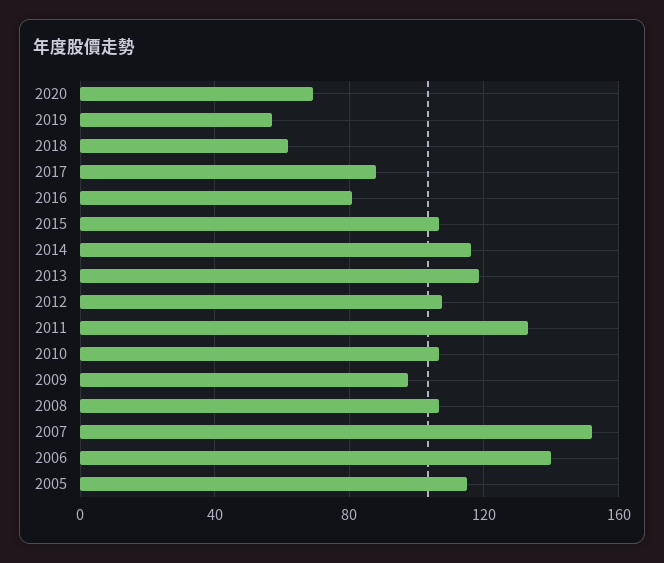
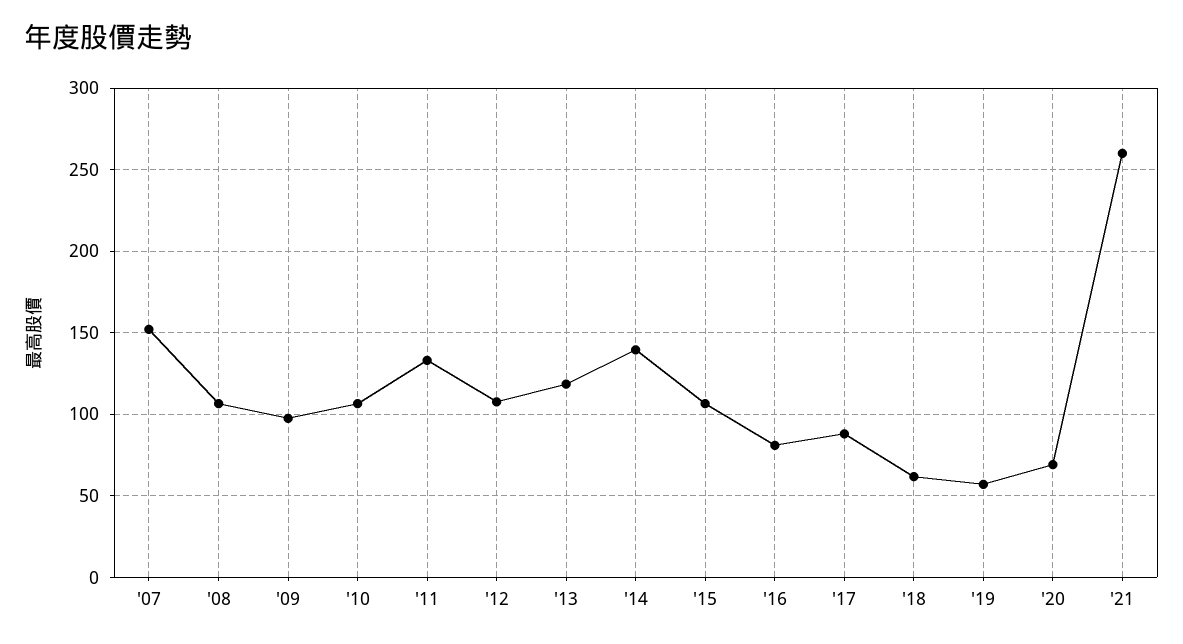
2014: 115 -> 140
2006: 140 -> none
2005: 115 -> none
'21: none -> 260

